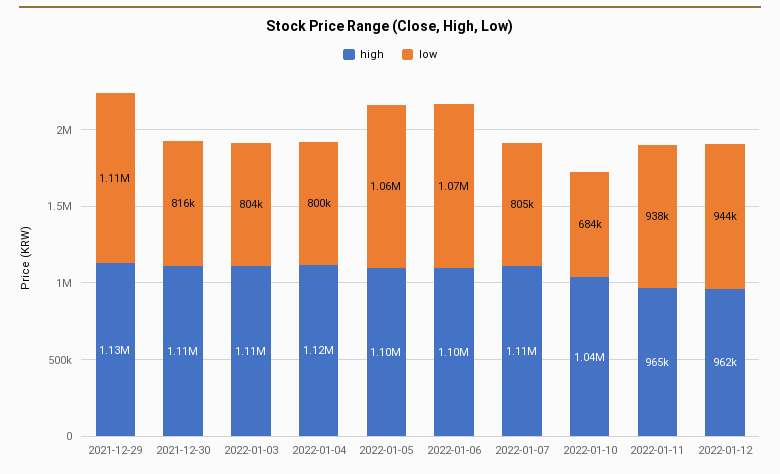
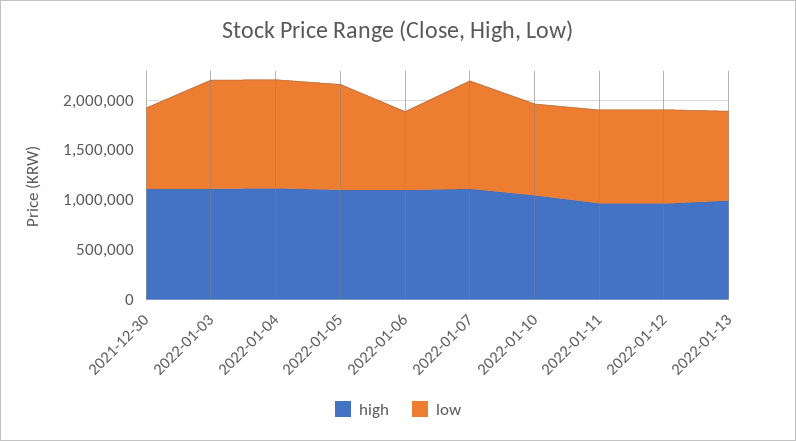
high, 2021-12-29: 1130000 -> none
low, 2021-12-29: 1110000 -> none
low, 2022-01-03: 804000 -> 1100000
low, 2022-01-04: 800000 -> 1100000
low, 2022-01-06: 1070000 -> 800000
low, 2022-01-07: 805000 -> 1100000
low, 2022-01-10: 684000 -> 900000
high, 2022-01-13: none -> 1000000
low, 2022-01-13: none -> 900000

